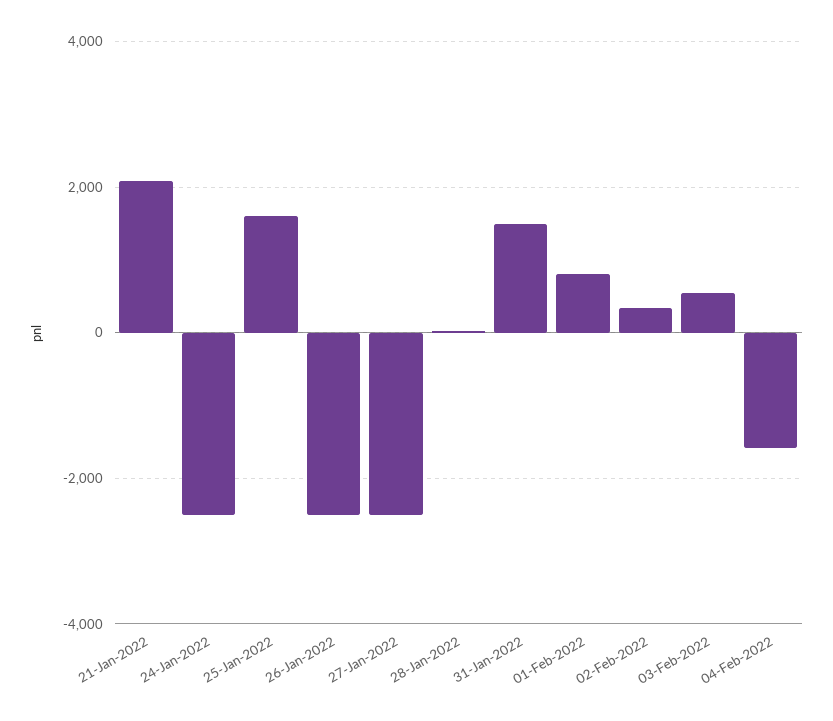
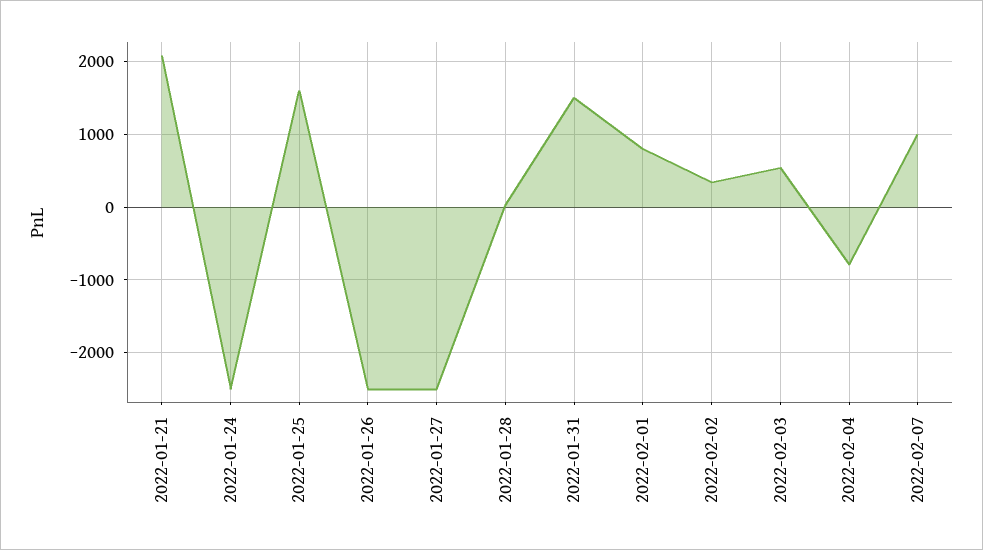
04-Feb-2022: -1600 -> -800
2022-02-07: none -> 1000

